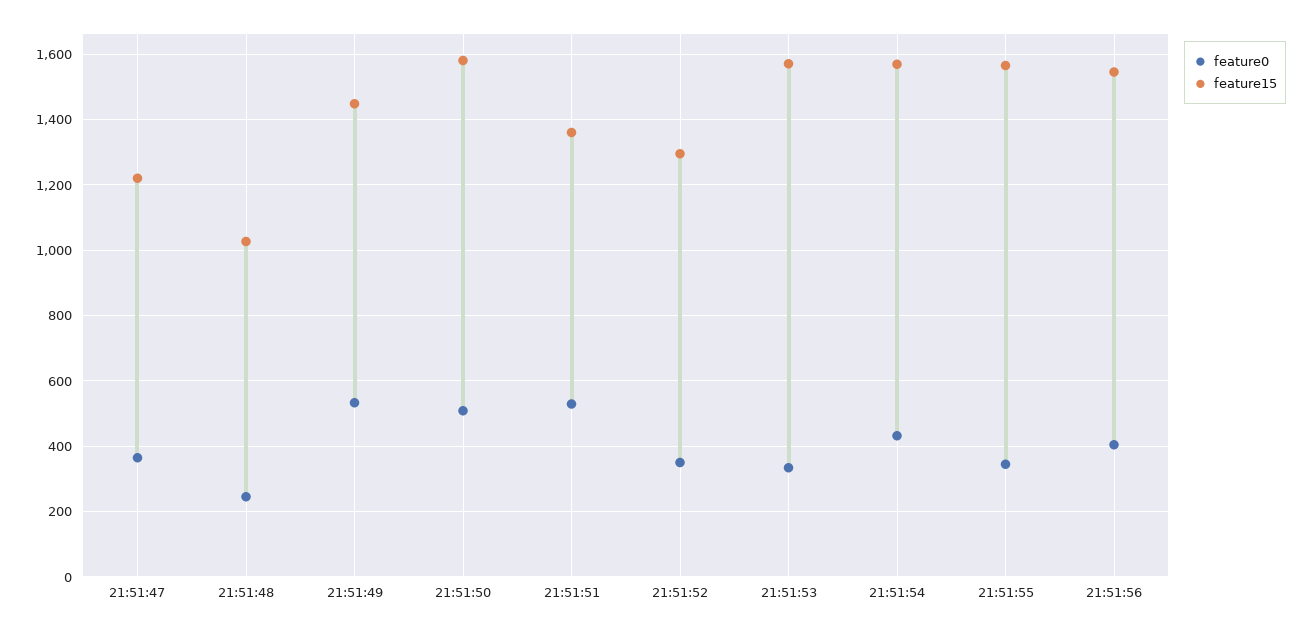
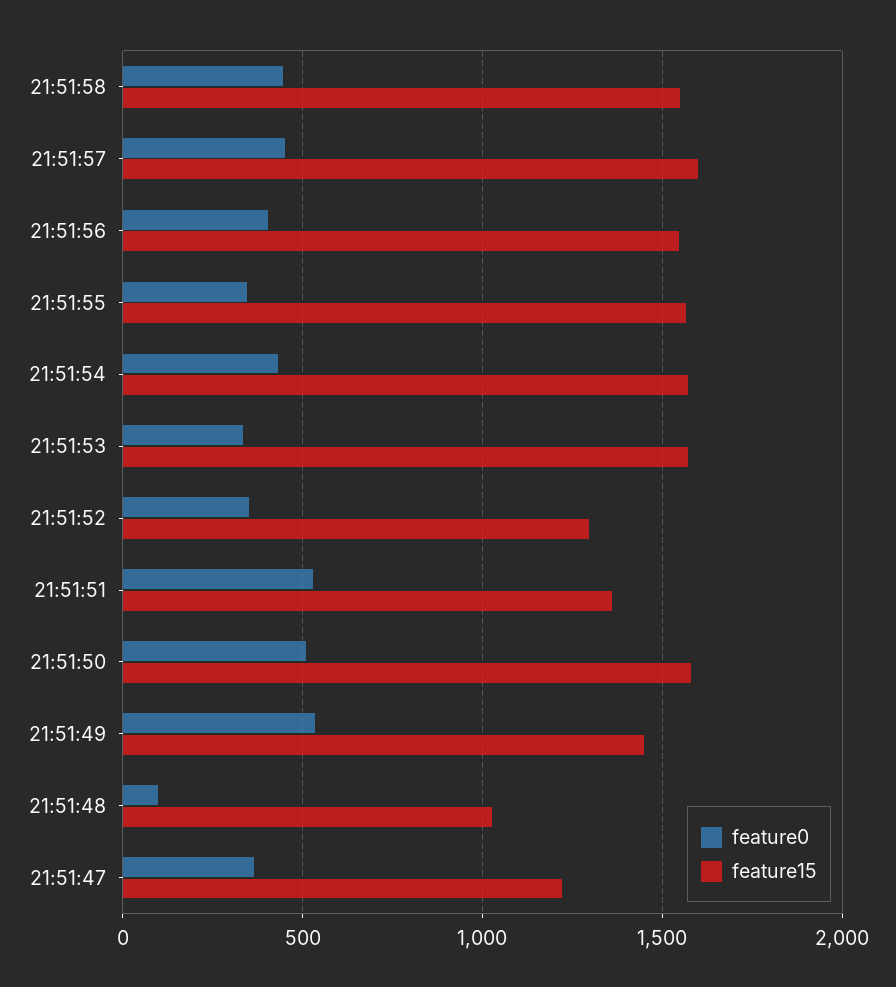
feature0, 21:51:48: 240 -> 100
feature0, 21:51:58: none -> 450
feature15, 21:51:58: none -> 1550
feature0, 21:51:57: none -> 450
feature15, 21:51:57: none -> 1600

